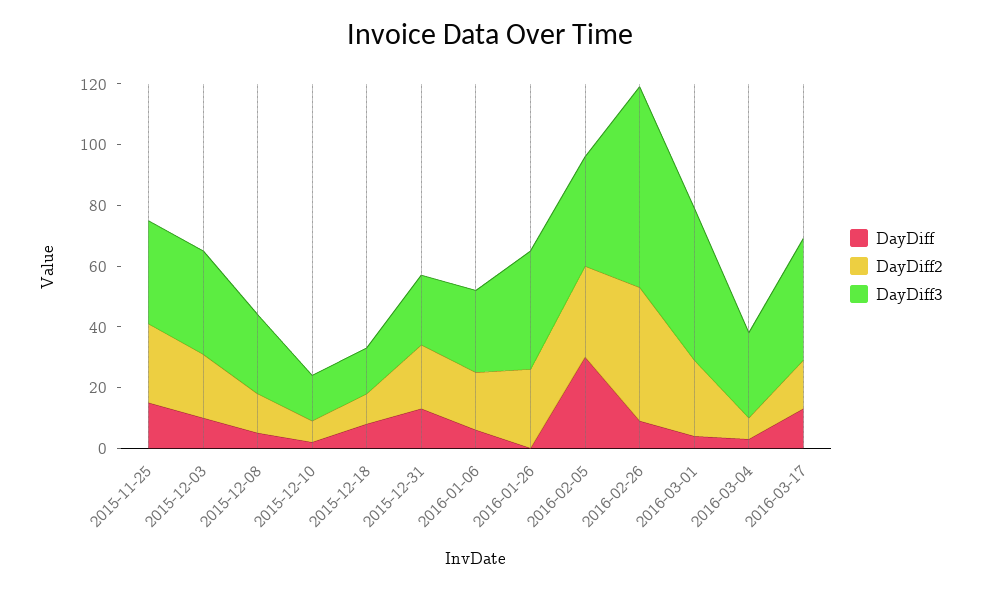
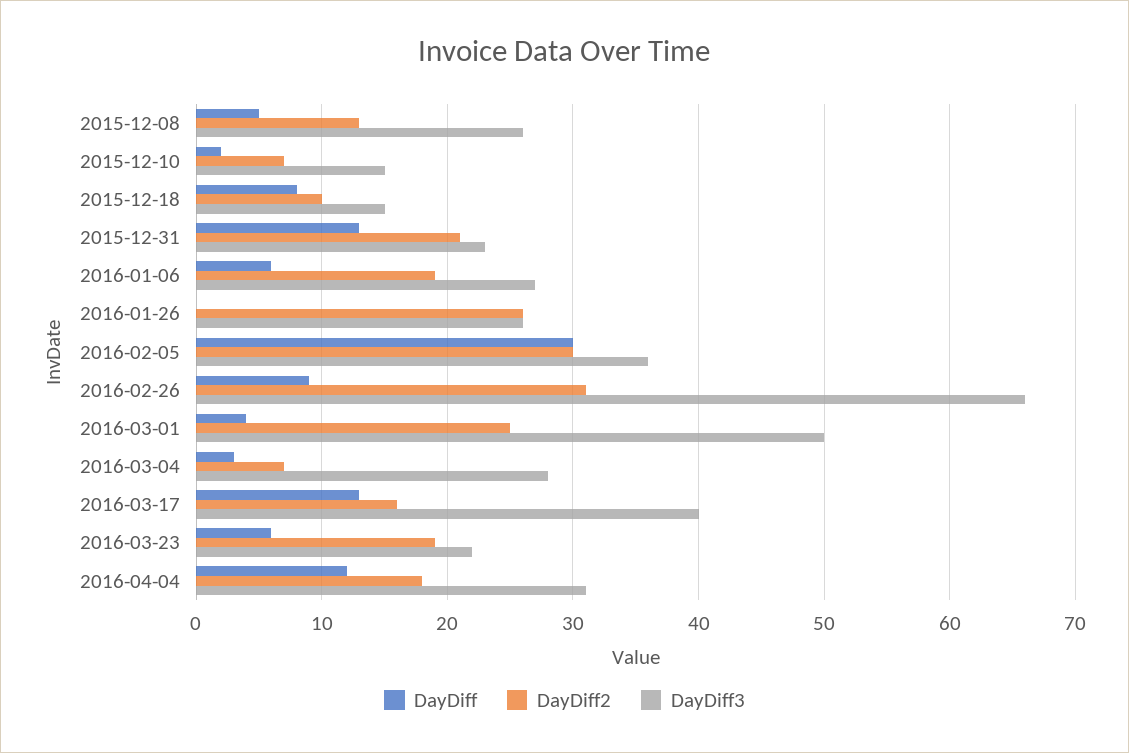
DayDiff, 2015-11-25: 15 -> none
DayDiff2, 2015-11-25: 25 -> none
DayDiff3, 2015-11-25: 35 -> none
DayDiff, 2015-12-03: 10 -> none
DayDiff2, 2015-12-03: 20 -> none
DayDiff3, 2015-12-03: 35 -> none
DayDiff3, 2016-01-26: 40 -> 26
DayDiff2, 2016-02-26: 45 -> 31
DayDiff, 2016-03-23: none -> 6
DayDiff2, 2016-03-23: none -> 19
DayDiff3, 2016-03-23: none -> 22
DayDiff, 2016-04-04: none -> 12
DayDiff2, 2016-04-04: none -> 18
DayDiff3, 2016-04-04: none -> 31

